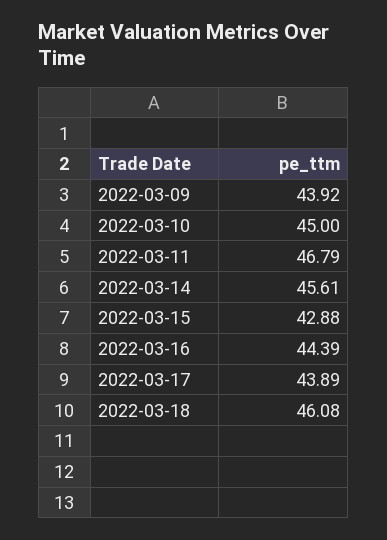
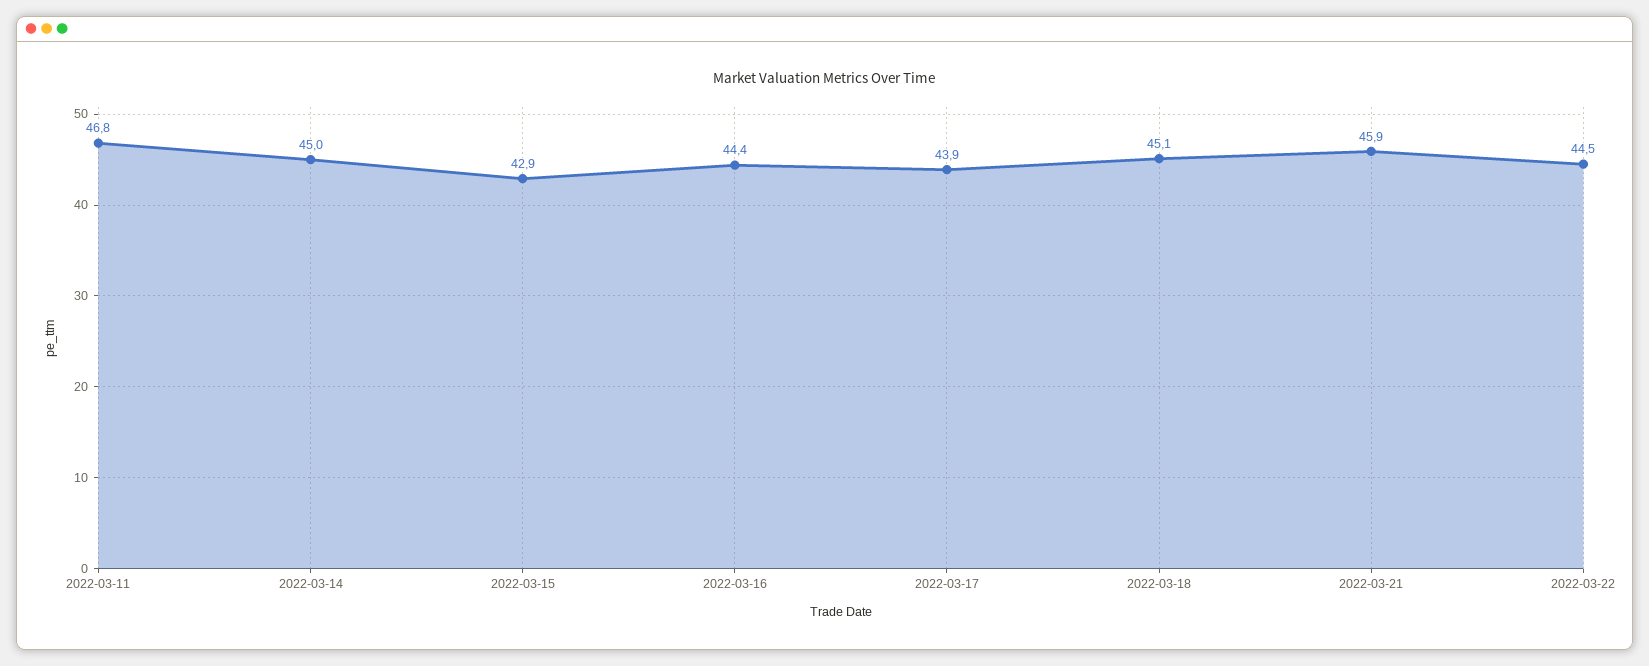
2022-03-09: 43.92 -> none
2022-03-10: 45 -> none
2022-03-14: 45.61 -> 45
2022-03-18: 46.08 -> 45.1
2022-03-21: none -> 45.9
2022-03-22: none -> 44.5

